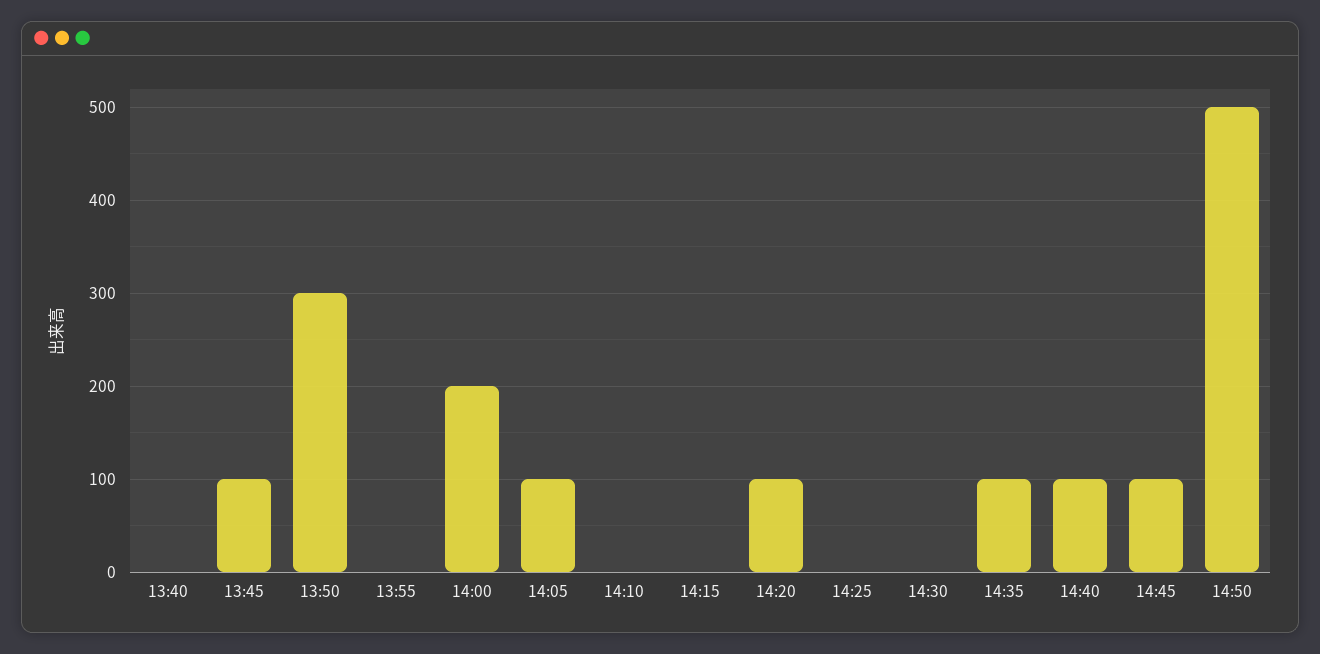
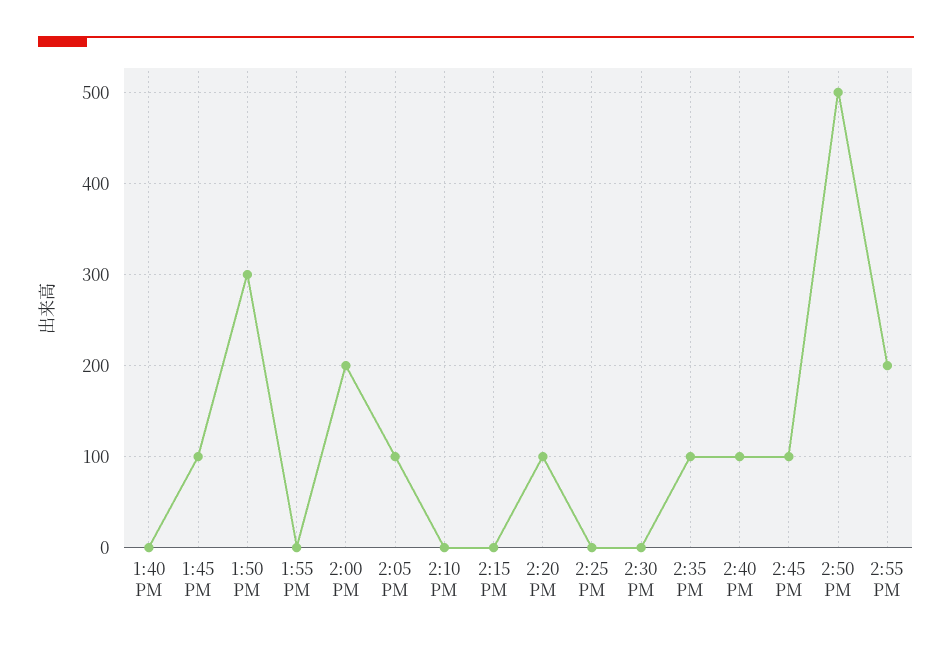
2:55 PM: none -> 200

